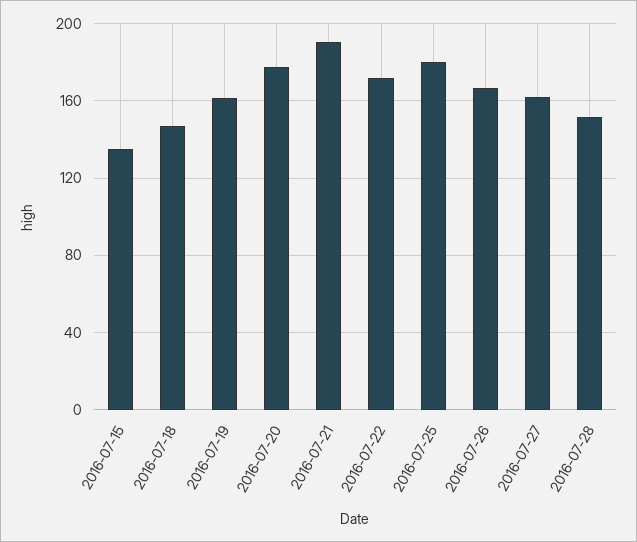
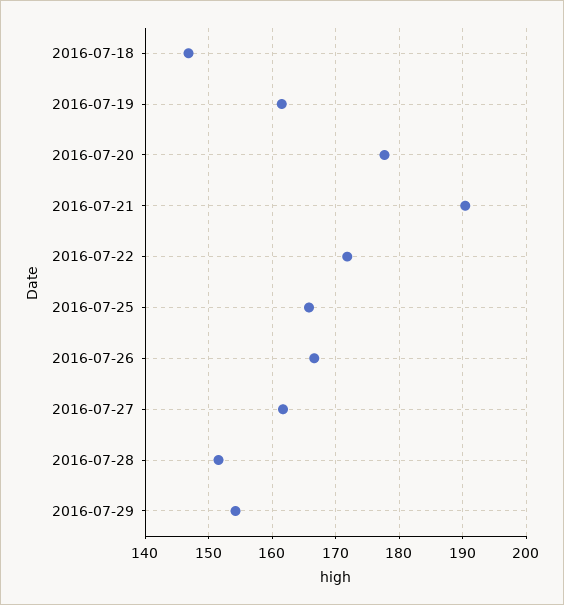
2016-07-15: 135 -> none
2016-07-25: 180 -> 166
2016-07-29: none -> 154

